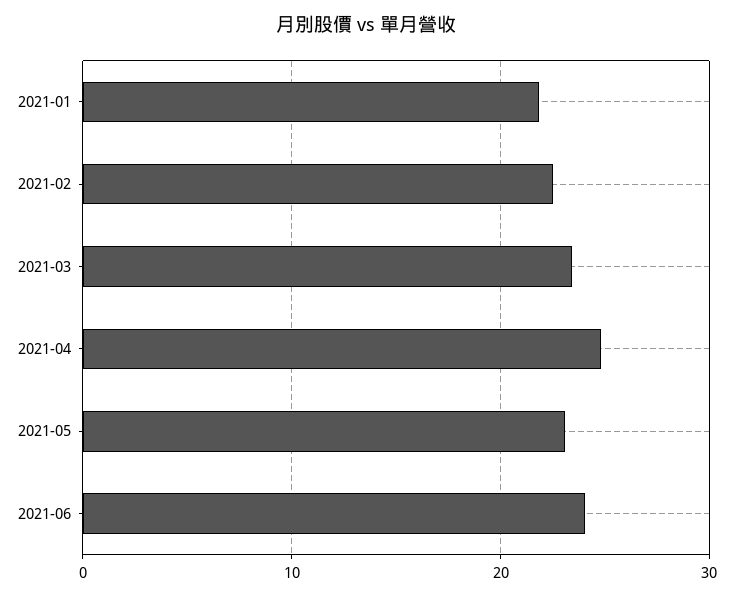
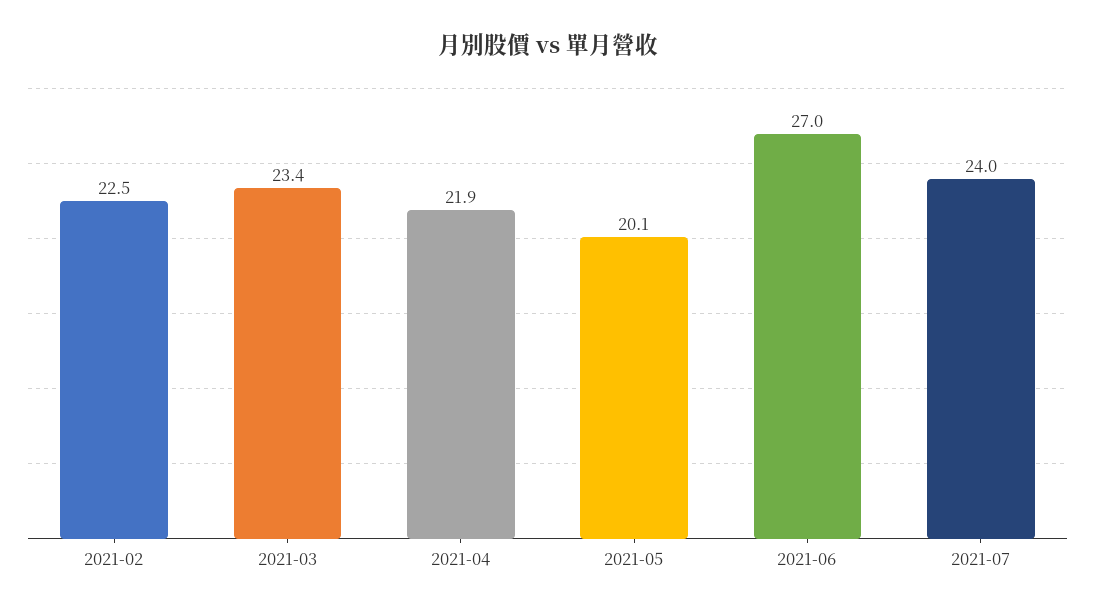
2021-01: 22 -> none
2021-04: 25 -> 21.9
2021-05: 23 -> 20.1
2021-06: 24 -> 27
2021-07: none -> 24

